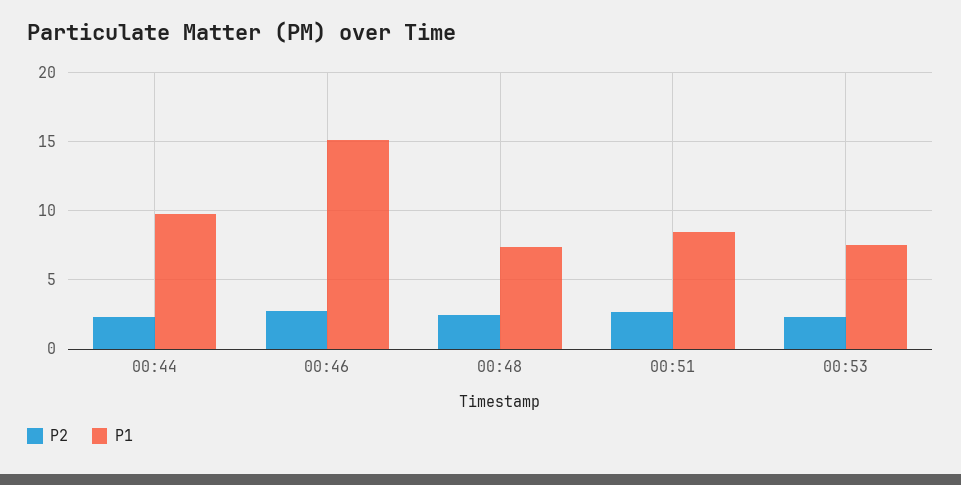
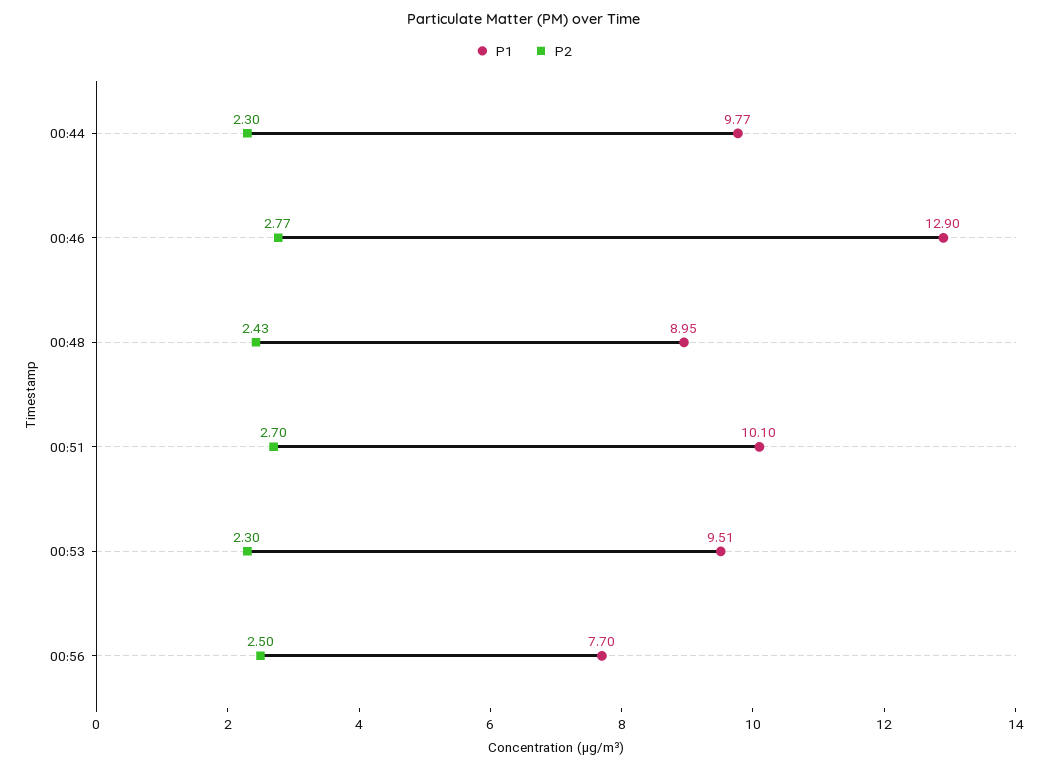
P1, 00:46: 15 -> 12.9
P1, 00:48: 7.5 -> 8.95
P1, 00:51: 8.5 -> 10.1
P1, 00:53: 7.5 -> 9.51
P1, 00:56: none -> 7.7
P2, 00:56: none -> 2.5

